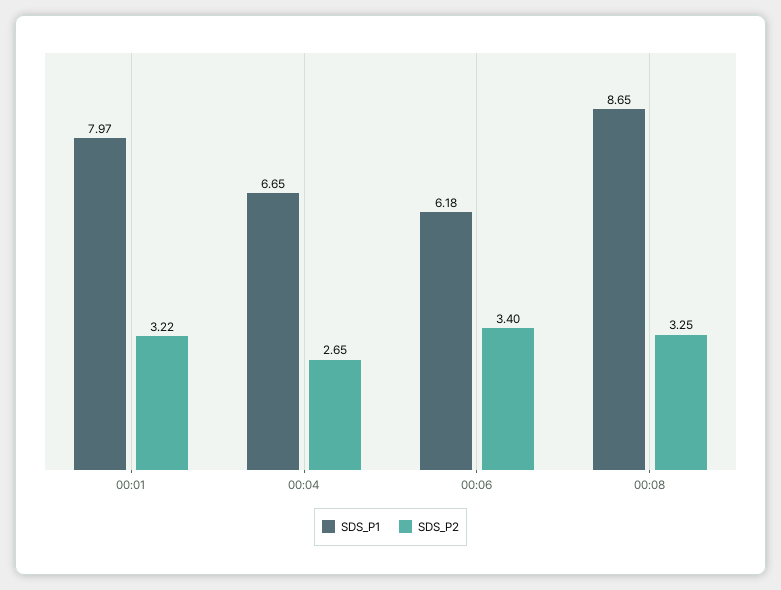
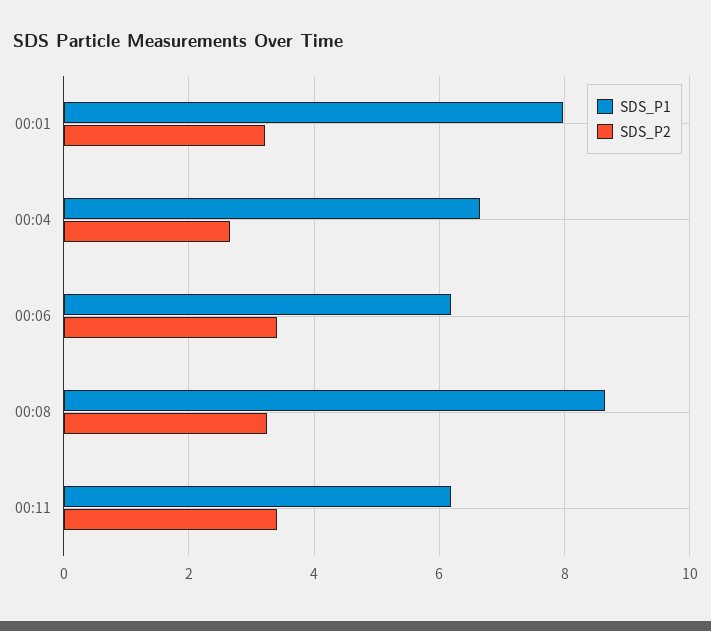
SDS_P1, 00:11: none -> 6.2
SDS_P2, 00:11: none -> 3.4

